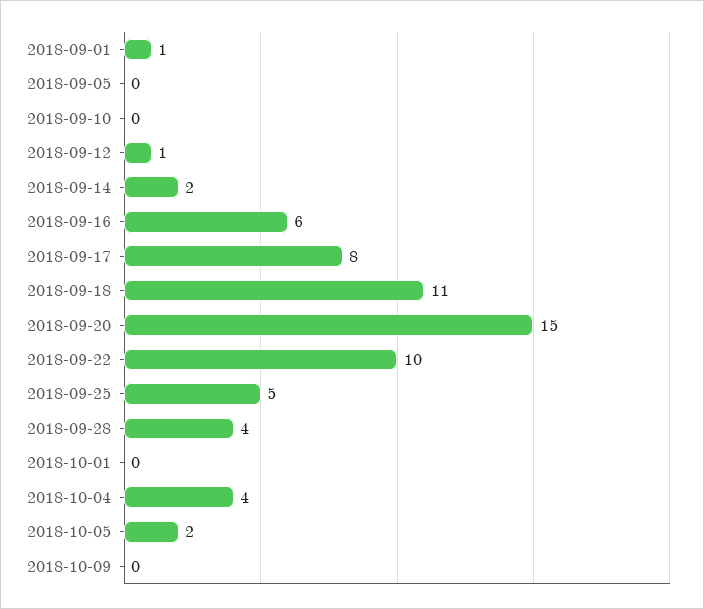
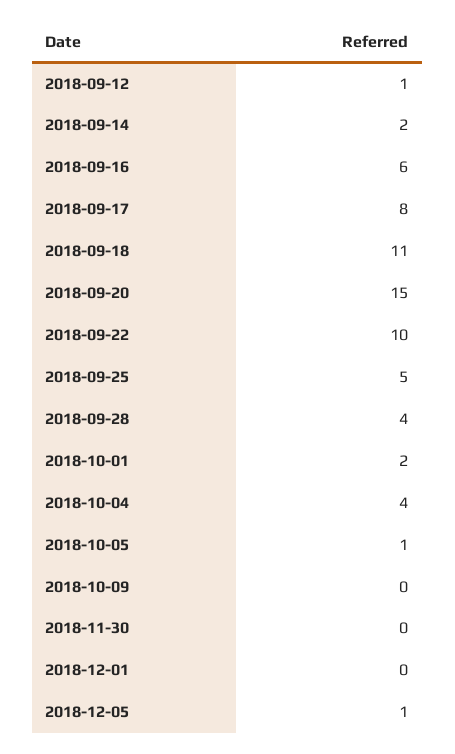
2018-09-01: 1 -> none
2018-09-05: 0 -> none
2018-09-10: 0 -> none
2018-10-01: 0 -> 2
2018-10-05: 2 -> 1
2018-11-30: none -> 0
2018-12-01: none -> 0
2018-12-05: none -> 1

